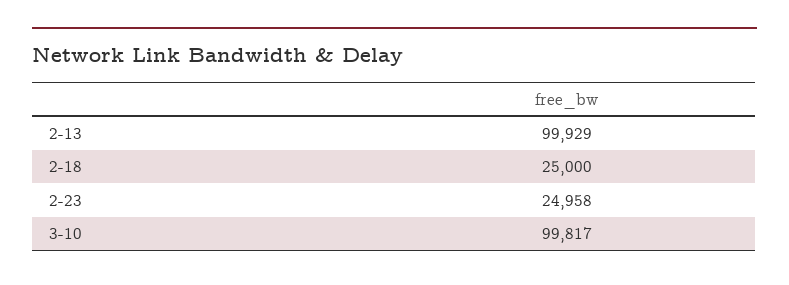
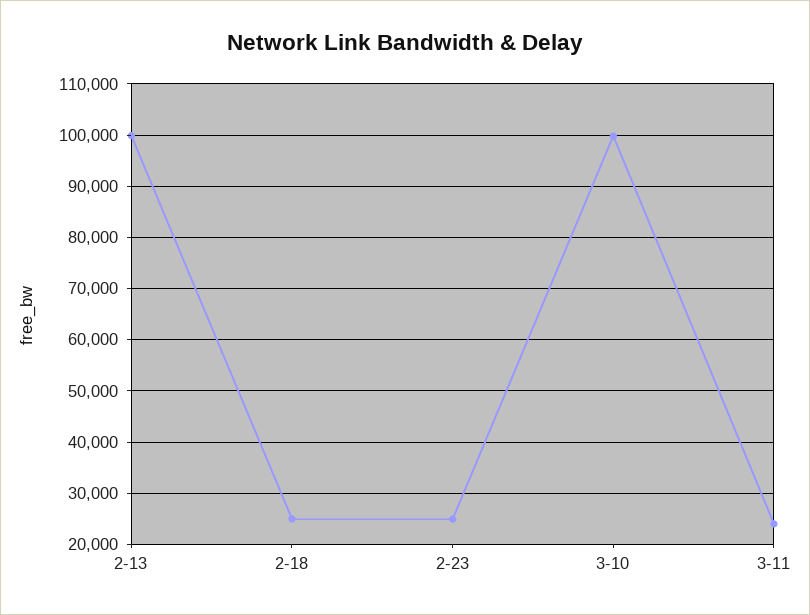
3-11: none -> 24000

